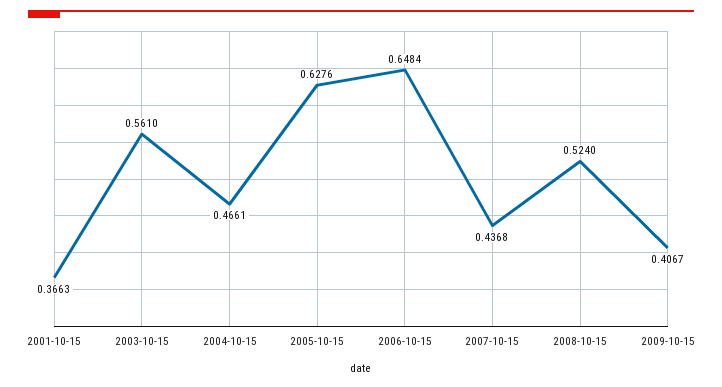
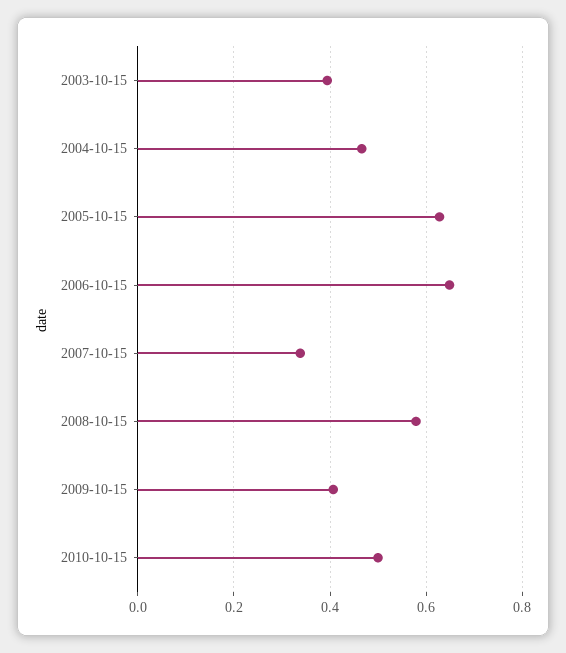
2001-10-15: 0.3663 -> none
2003-10-15: 0.561 -> 0.4
2007-10-15: 0.4368 -> 0.34
2008-10-15: 0.524 -> 0.58
2010-10-15: none -> 0.5

